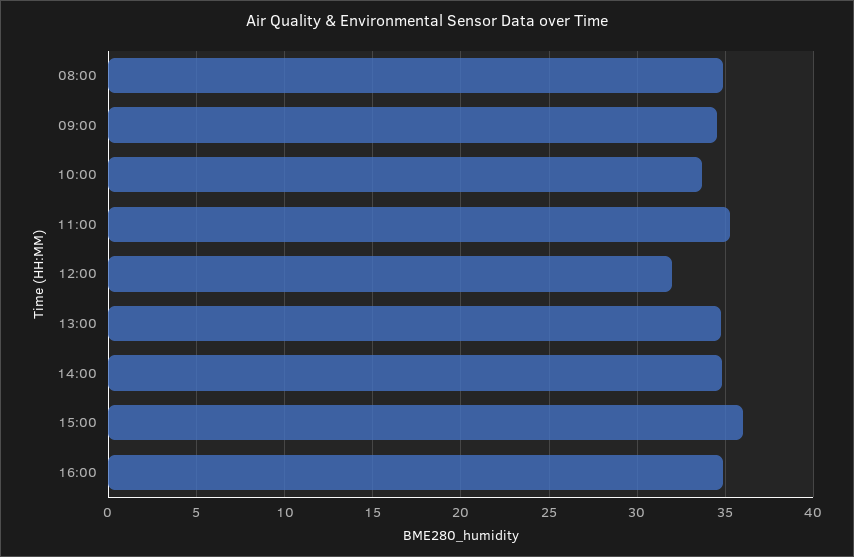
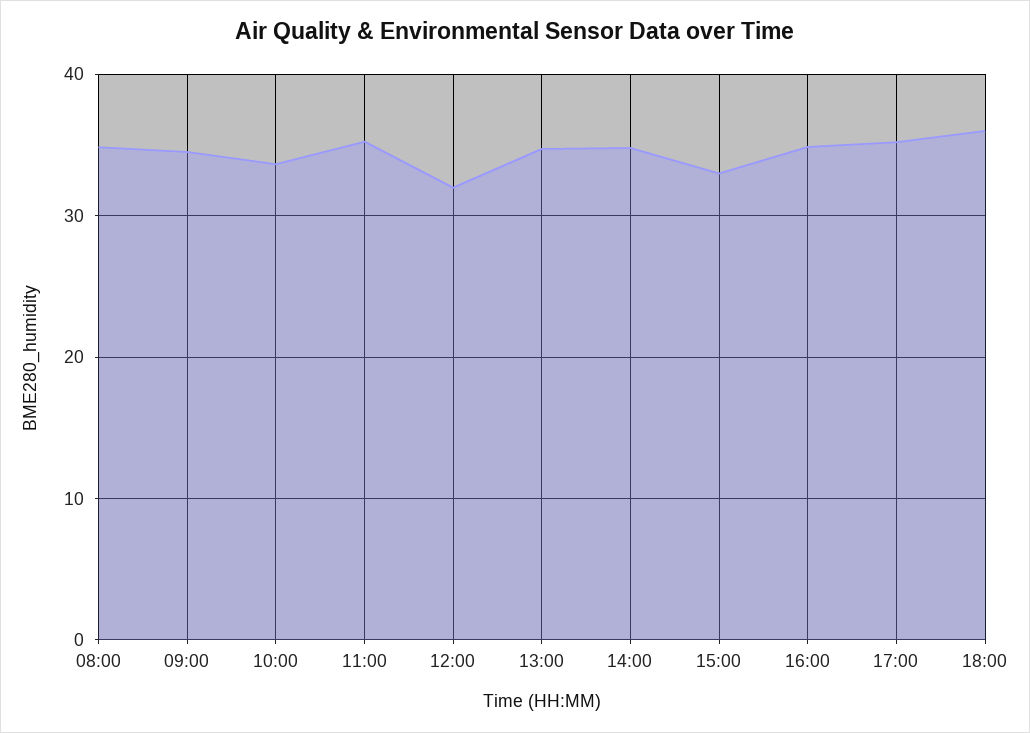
15:00: 36 -> 33
17:00: none -> 35
18:00: none -> 36

